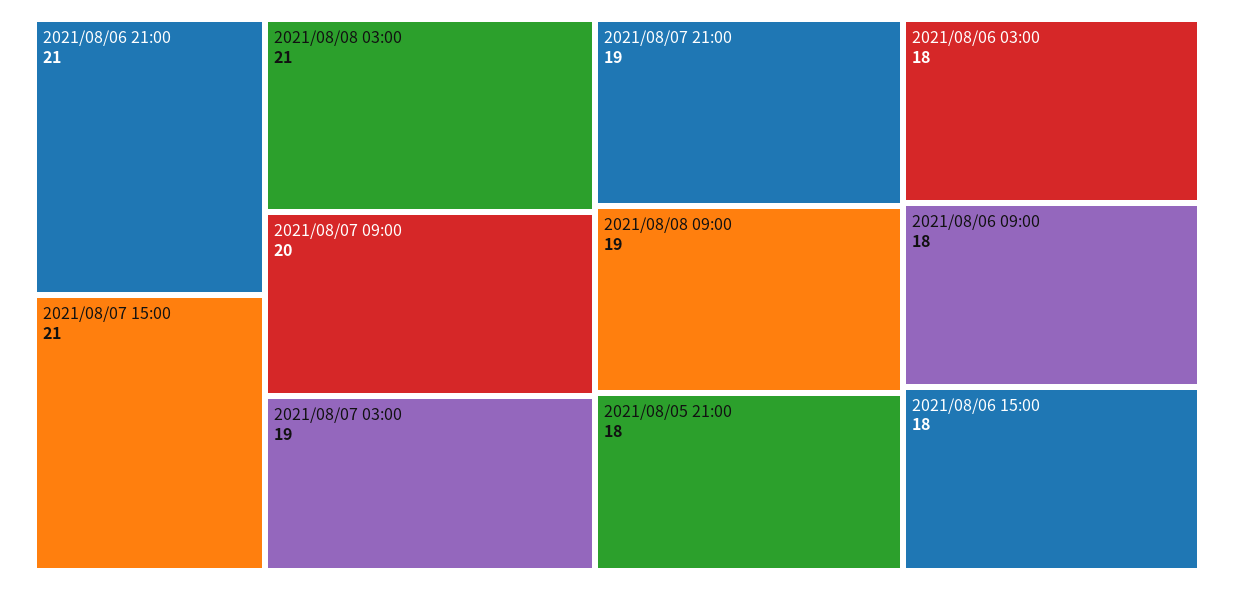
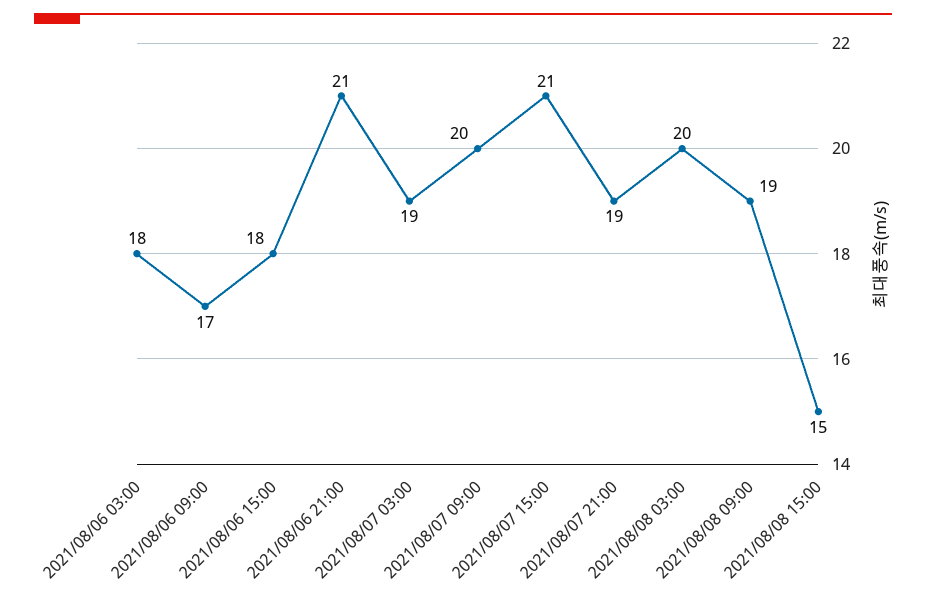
2021/08/08 03:00: 21 -> 20
2021/08/05 21:00: 18 -> none
2021/08/06 09:00: 18 -> 17
2021/08/08 15:00: none -> 15

